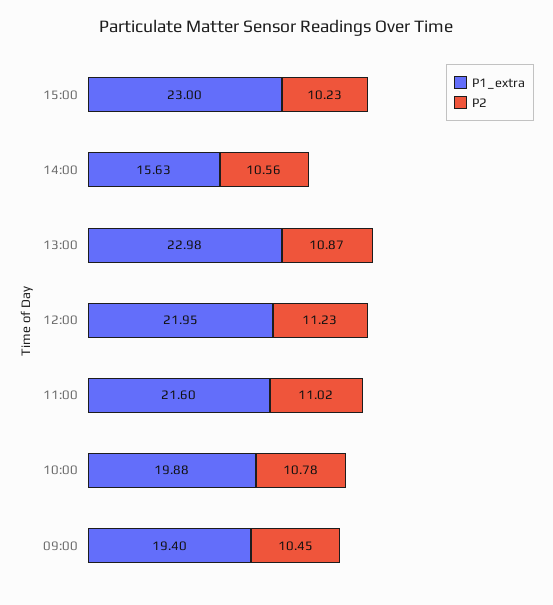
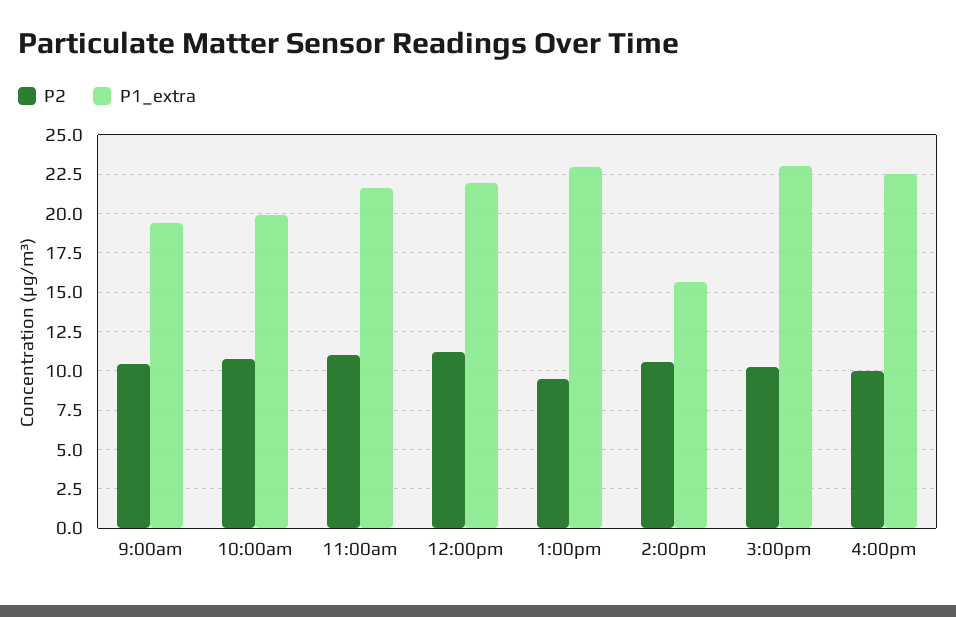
P2, 13:00: 10.87 -> 9.5
P2, 4:00pm: none -> 10
P1_extra, 4:00pm: none -> 22.5

